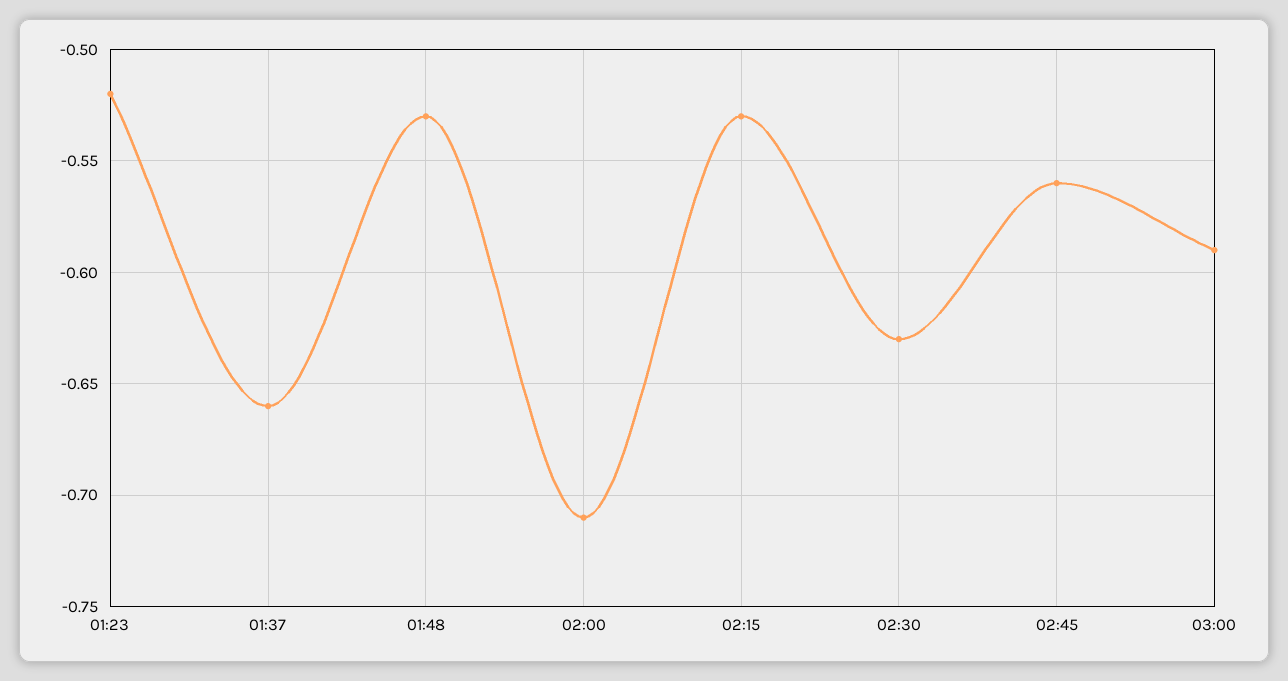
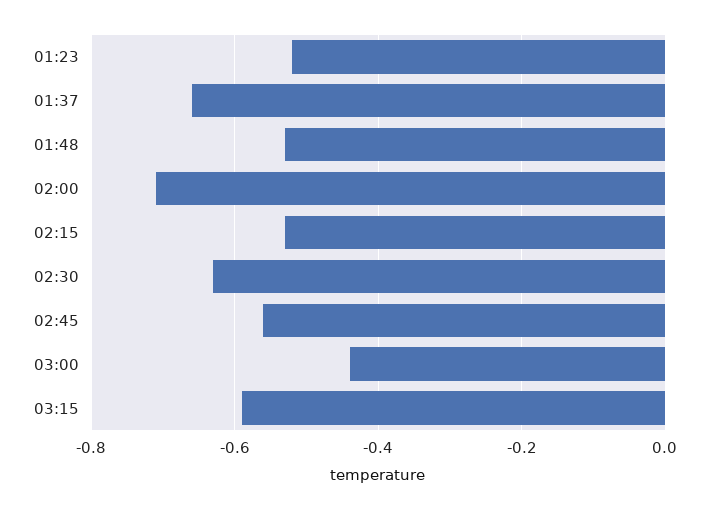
03:00: -0.59 -> -0.45
03:15: none -> -0.6

